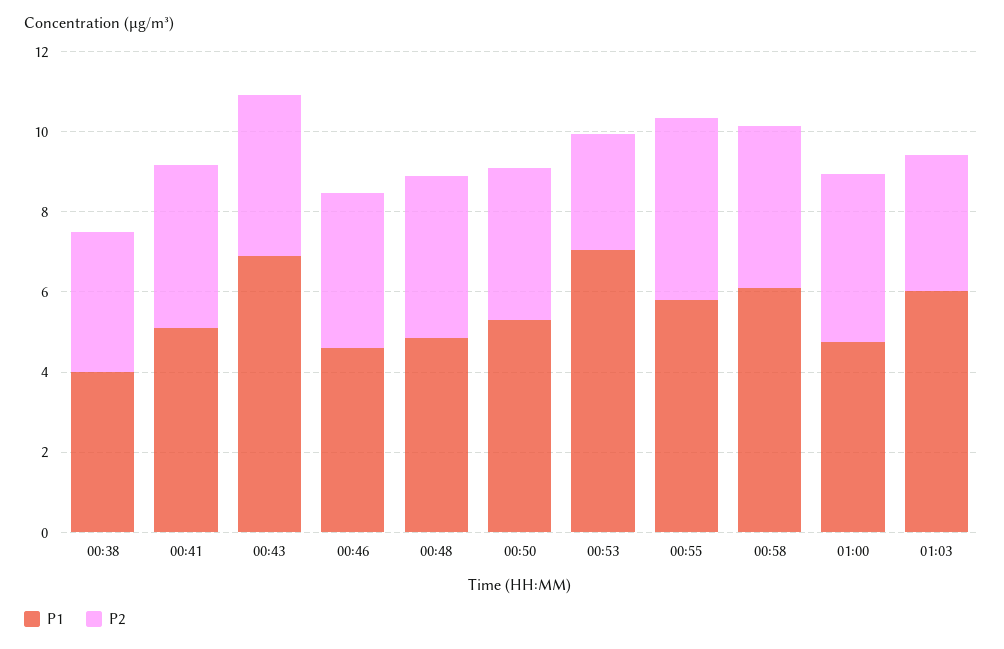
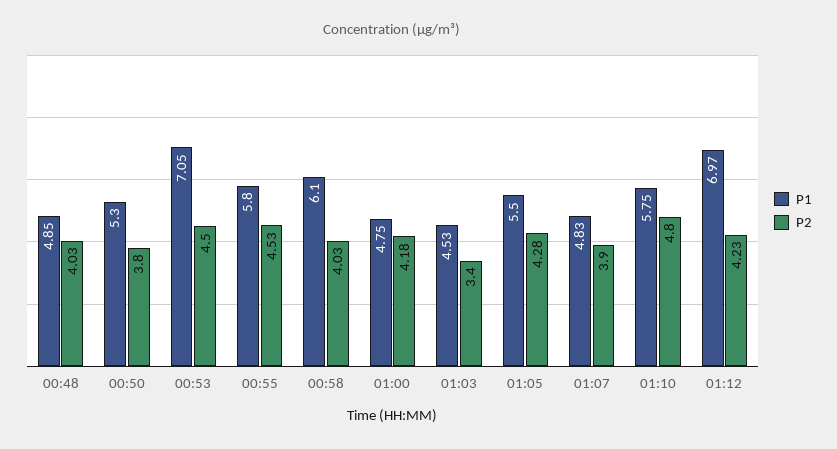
P1, 00:38: 4 -> none
P2, 00:38: 3.5 -> none
P1, 00:41: 5 -> none
P2, 00:41: 4 -> none
P1, 00:43: 7 -> none
P2, 00:43: 4 -> none
P1, 00:46: 4.5 -> none
P2, 00:46: 4 -> none
P2, 00:53: 3 -> 4.5
P1, 01:03: 6 -> 4.53
P1, 01:05: none -> 5.5
P2, 01:05: none -> 4.28
P1, 01:07: none -> 4.83
P2, 01:07: none -> 3.9
P1, 01:10: none -> 5.75
P2, 01:10: none -> 4.8
P1, 01:12: none -> 6.97
P2, 01:12: none -> 4.23

